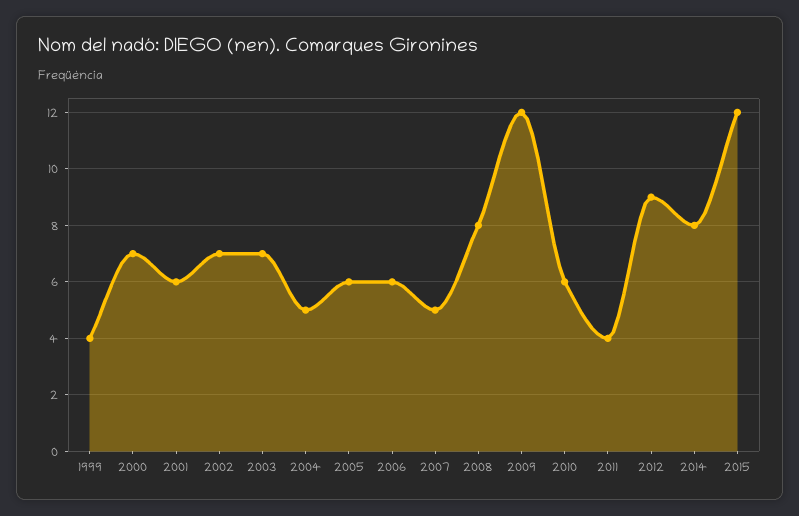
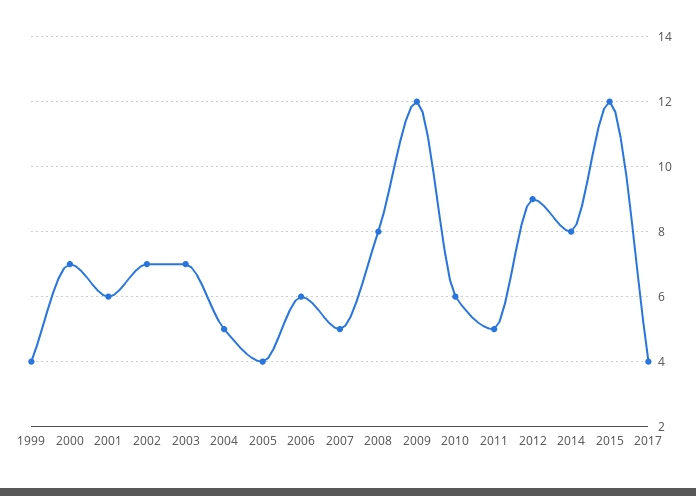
2005: 6 -> 4
2011: 4 -> 5
2017: none -> 4

